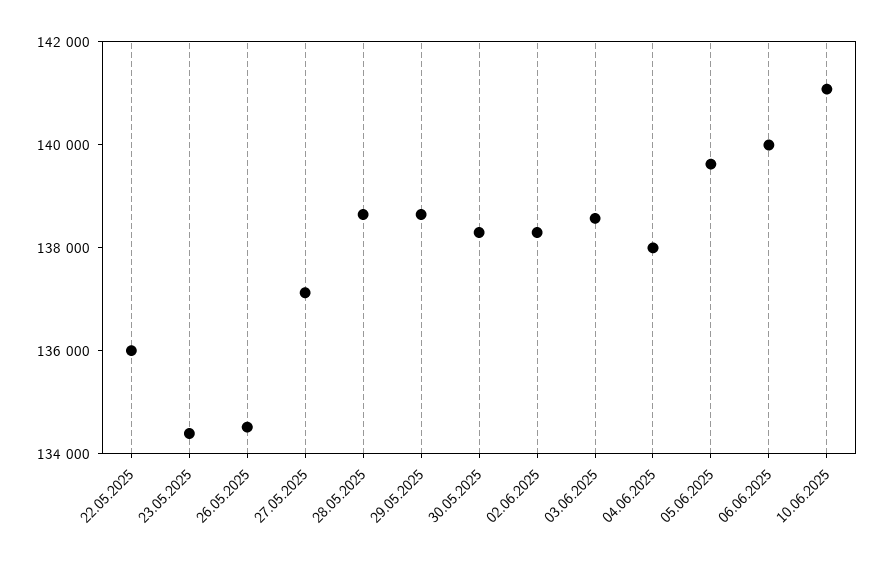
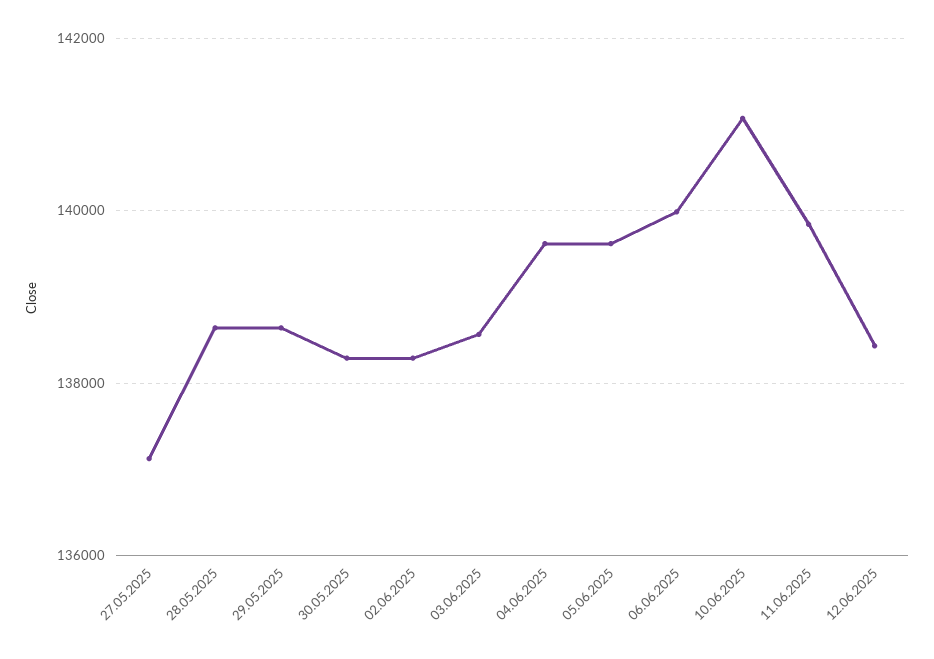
22.05.2025: 136000 -> none
23.05.2025: 134500 -> none
26.05.2025: 134500 -> none
04.06.2025: 138000 -> 139600
11.06.2025: none -> 139800
12.06.2025: none -> 138400

